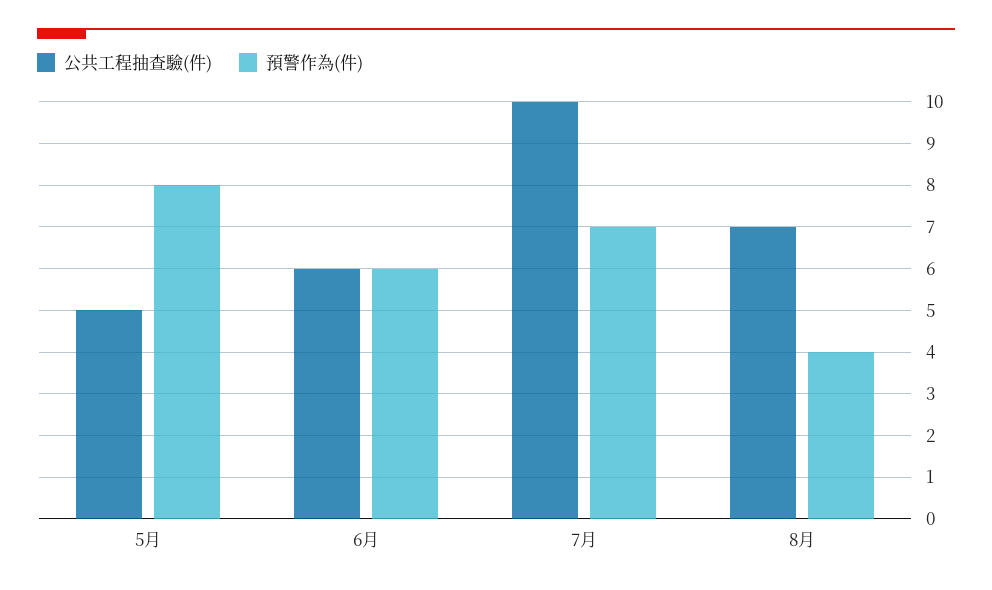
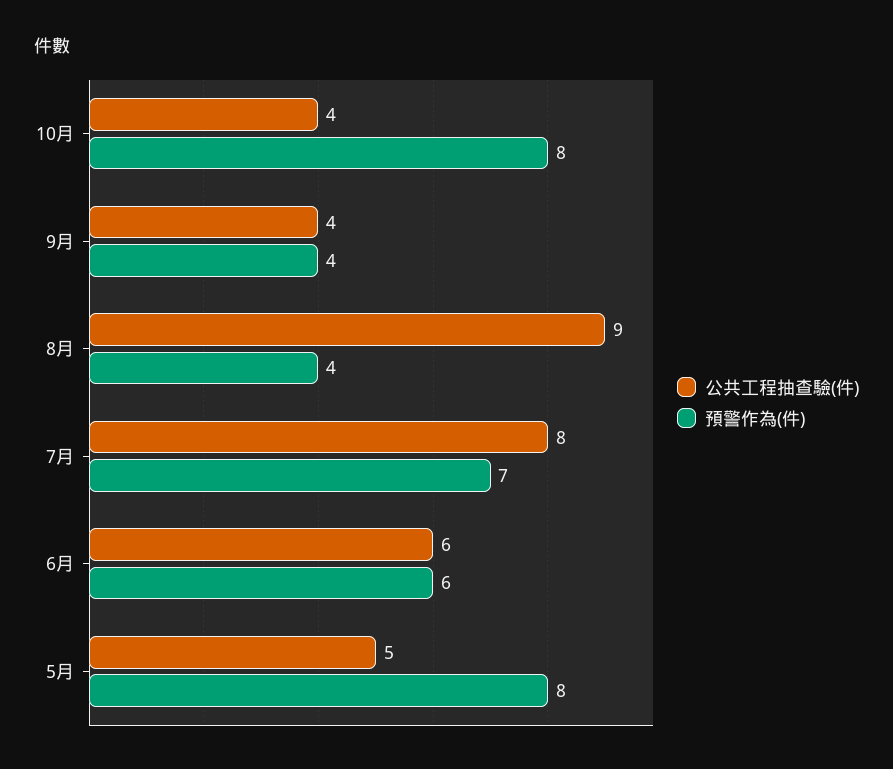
公共工程抽查驗(件), 7月: 10 -> 8
公共工程抽查驗(件), 8月: 7 -> 9
公共工程抽查驗(件), 10月: none -> 4
預警作為(件), 10月: none -> 8
公共工程抽查驗(件), 9月: none -> 4
預警作為(件), 9月: none -> 4

